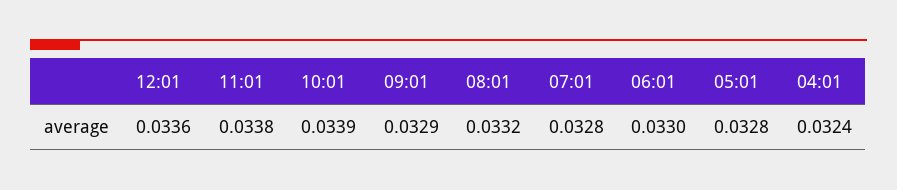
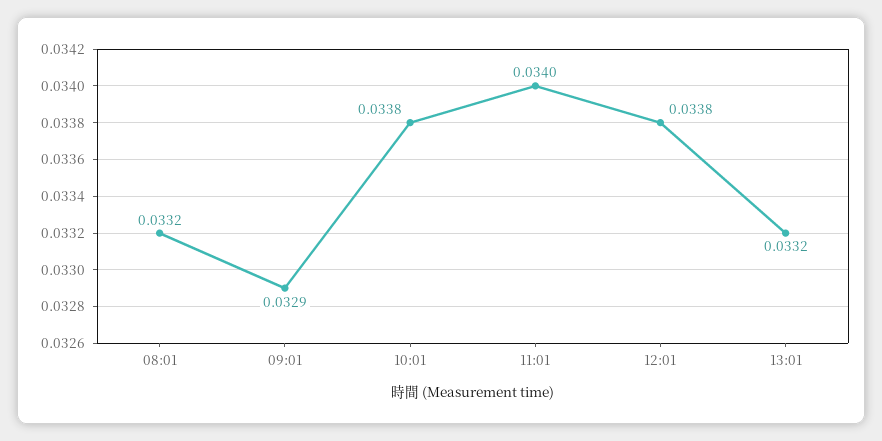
12:01: 0.0336 -> 0.0338
11:01: 0.0338 -> 0.034
10:01: 0.0339 -> 0.0338
07:01: 0.0328 -> none
06:01: 0.033 -> none
05:01: 0.0328 -> none
04:01: 0.0324 -> none
13:01: none -> 0.0332

